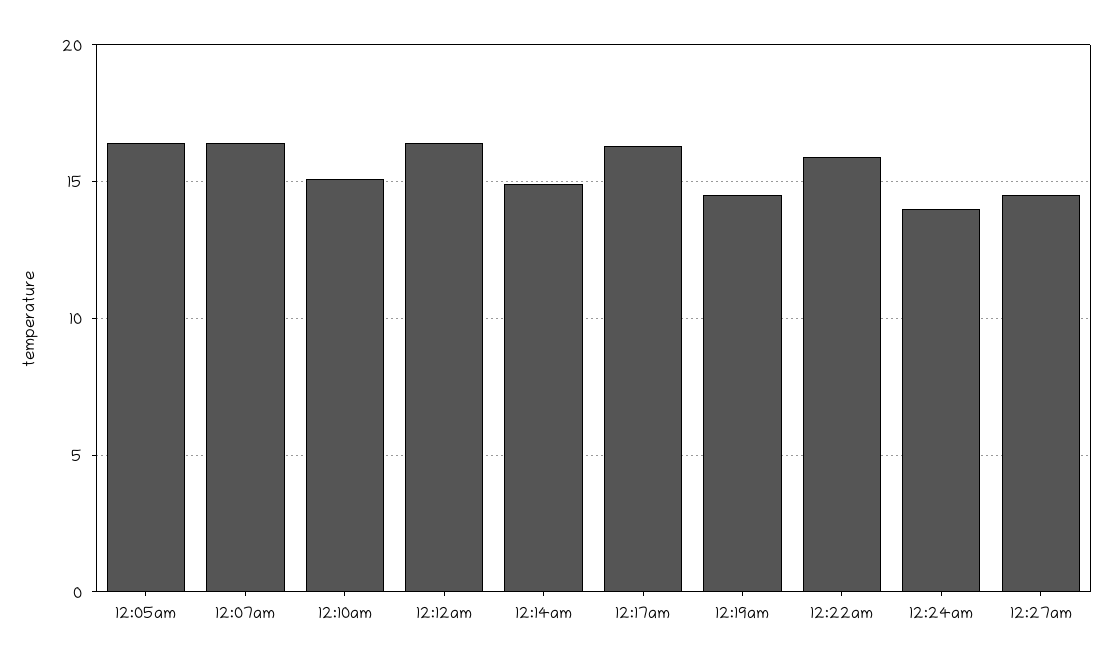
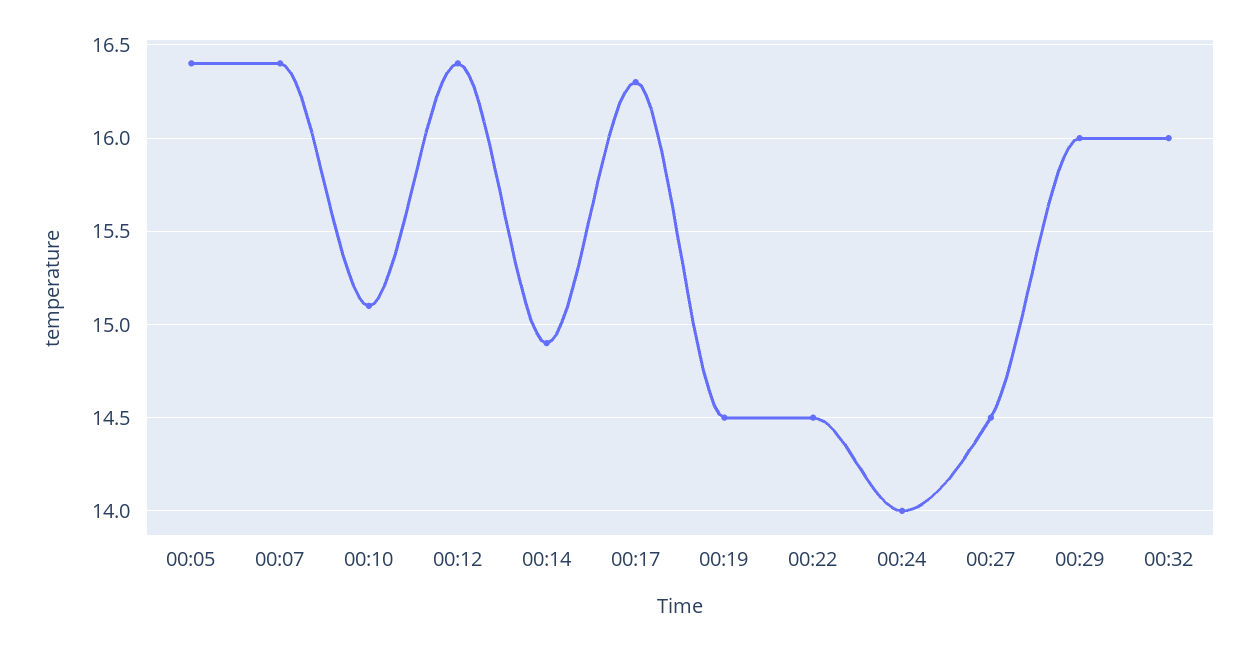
12:22am: 16 -> 14.5
00:29: none -> 16
00:32: none -> 16

